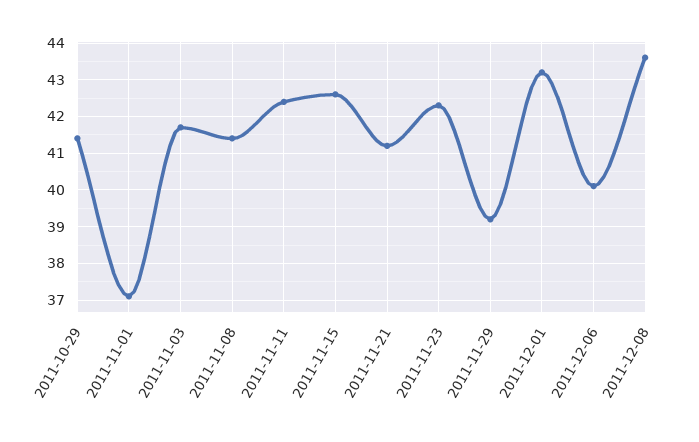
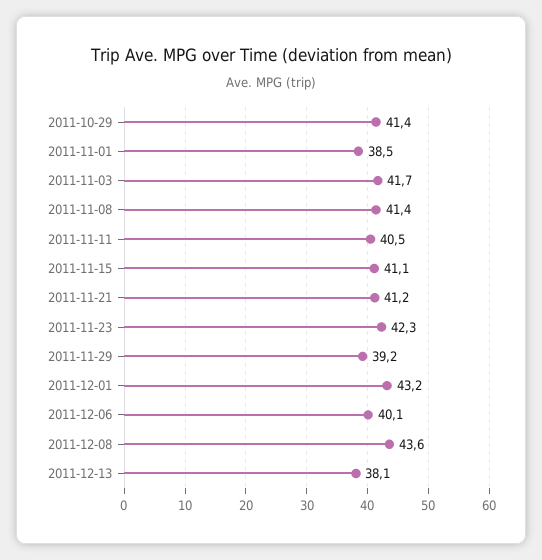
2011-11-01: 37 -> 38.5
2011-11-11: 42.5 -> 40.5
2011-11-15: 42.5 -> 41.1
2011-12-13: none -> 38.1

